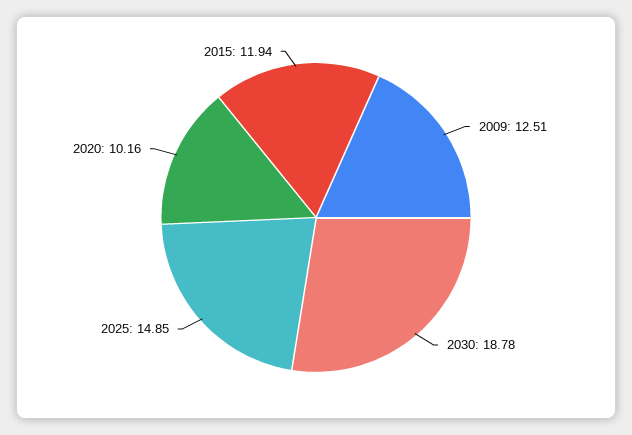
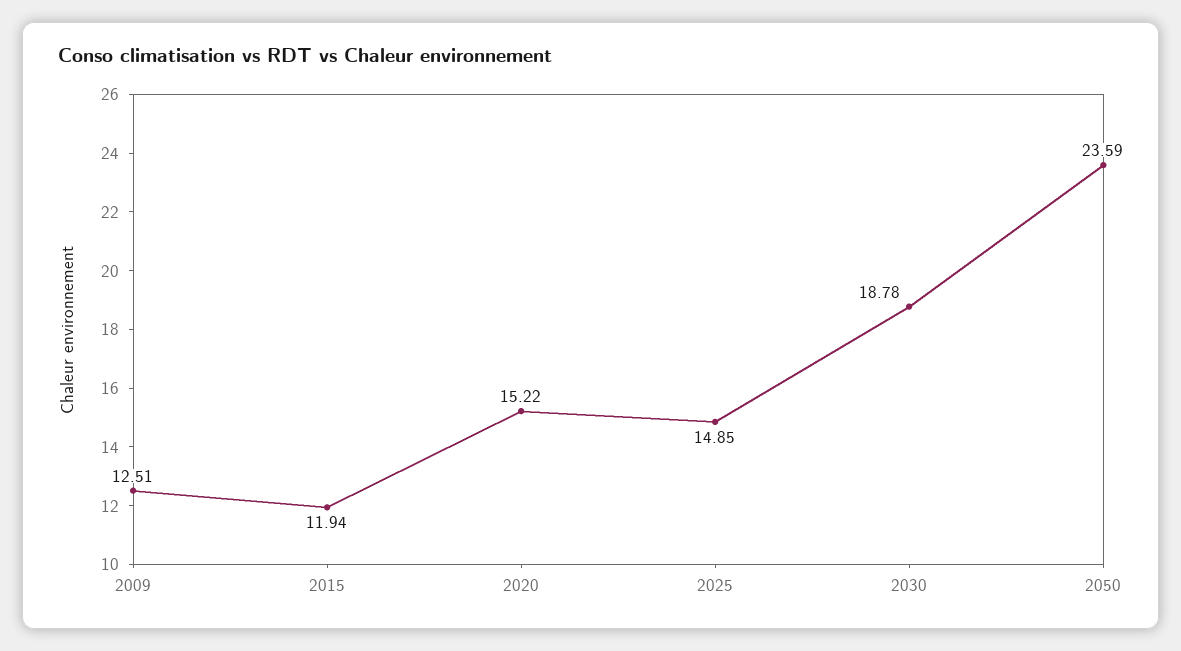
2020: 10.16 -> 15.22
2050: none -> 23.59

